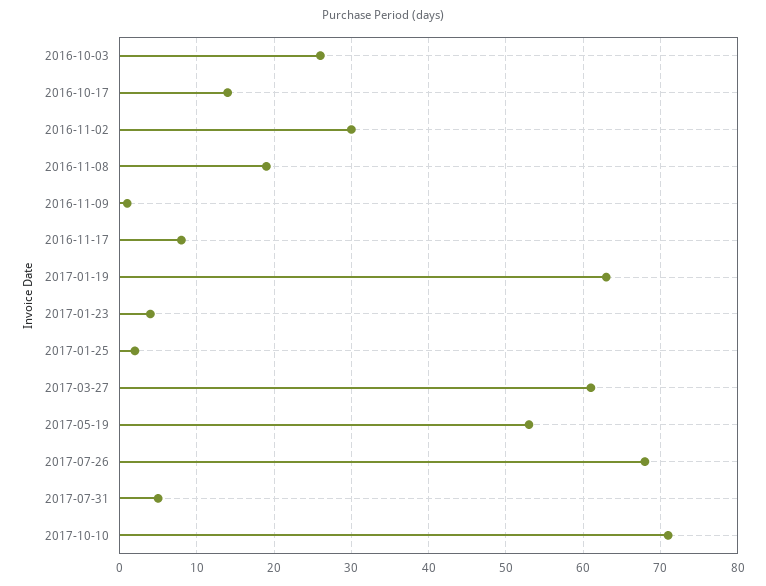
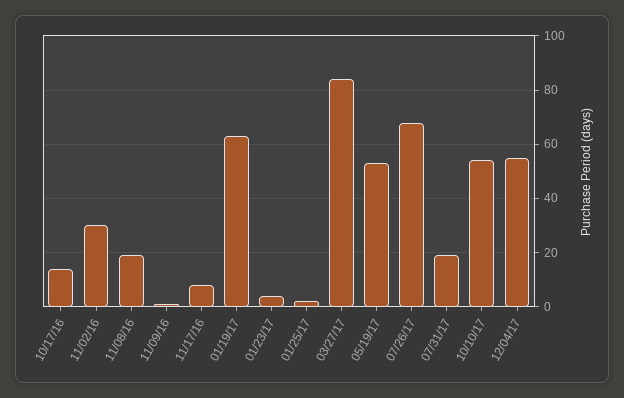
2016-10-03: 26 -> none
2017-03-27: 61 -> 85
2017-07-31: 5 -> 20
2017-10-10: 71 -> 55
12/04/17: none -> 55

